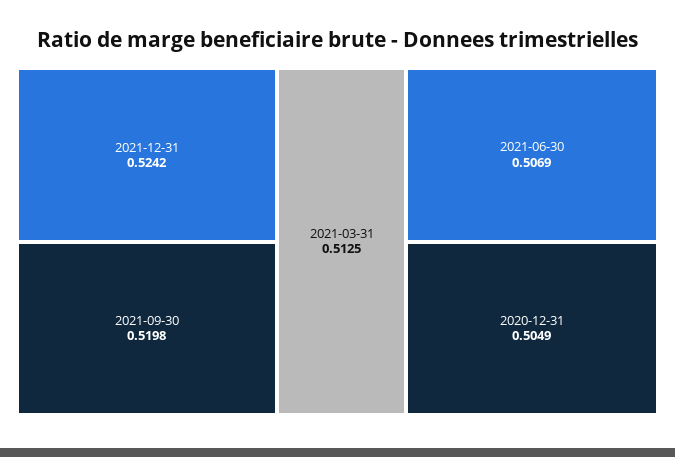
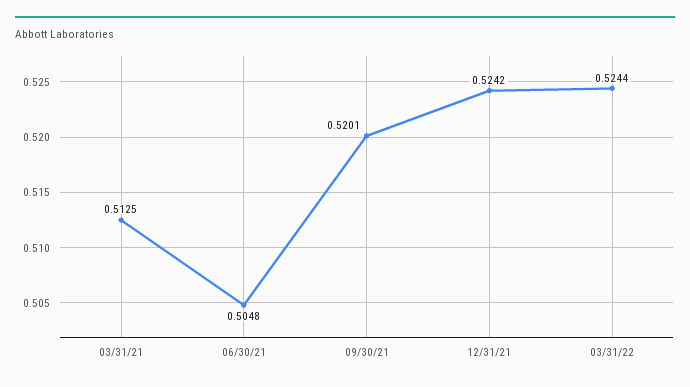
2021-09-30: 0.5198 -> 0.5201
2021-06-30: 0.5069 -> 0.5048
2020-12-31: 0.5049 -> none
03/31/22: none -> 0.5244

